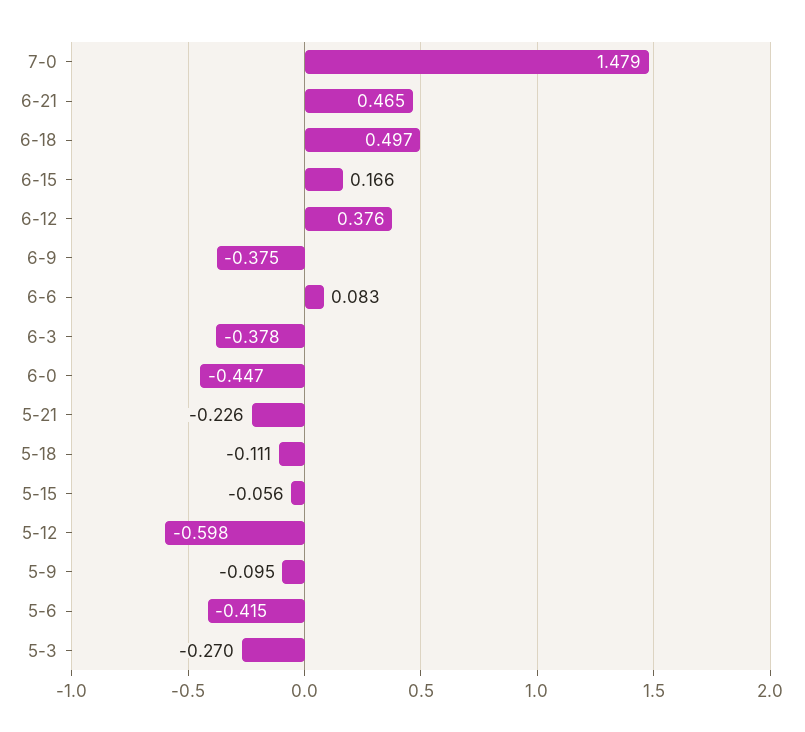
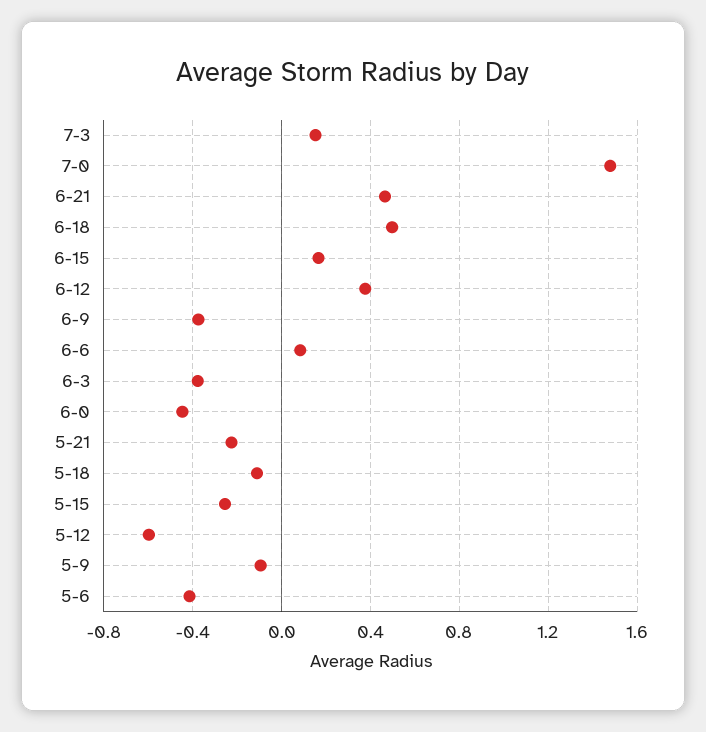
5-15: -0.056 -> -0.25
5-3: -0.27 -> none
7-3: none -> 0.15

